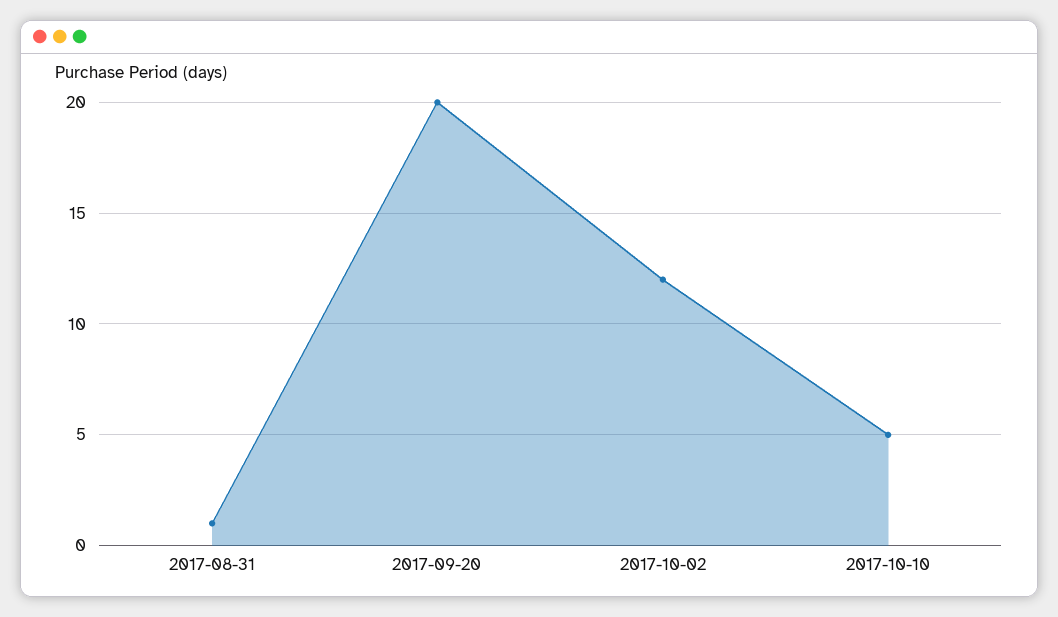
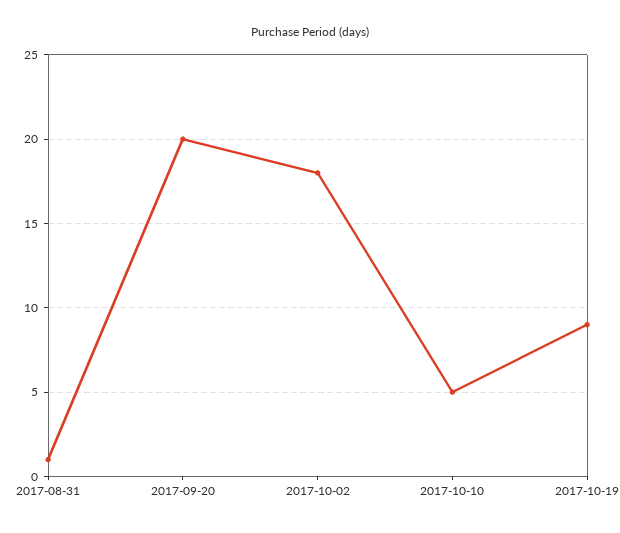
2017-10-02: 12 -> 18
2017-10-19: none -> 9

